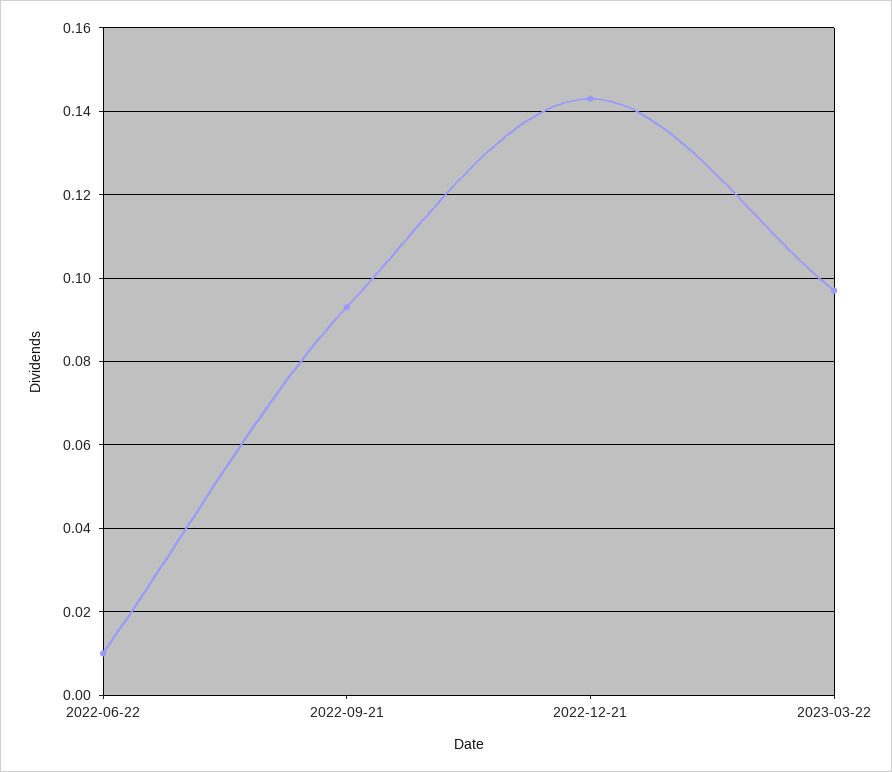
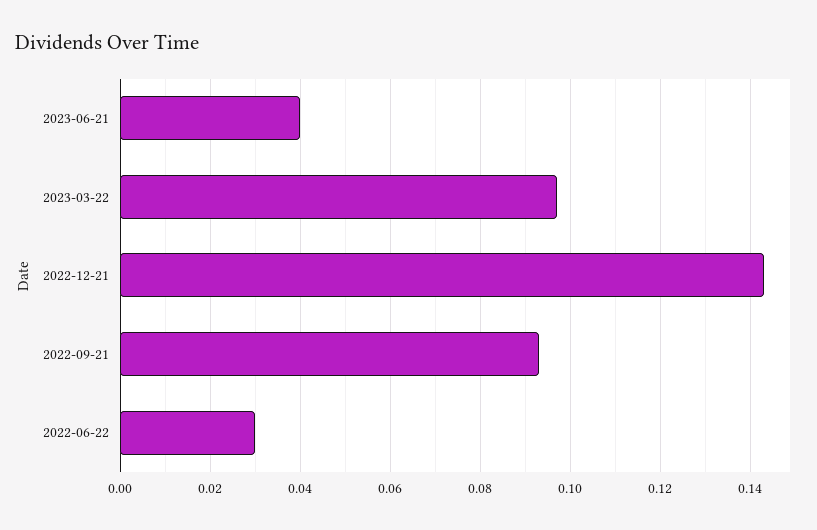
2022-06-22: 0.01 -> 0.03
2023-06-21: none -> 0.04

